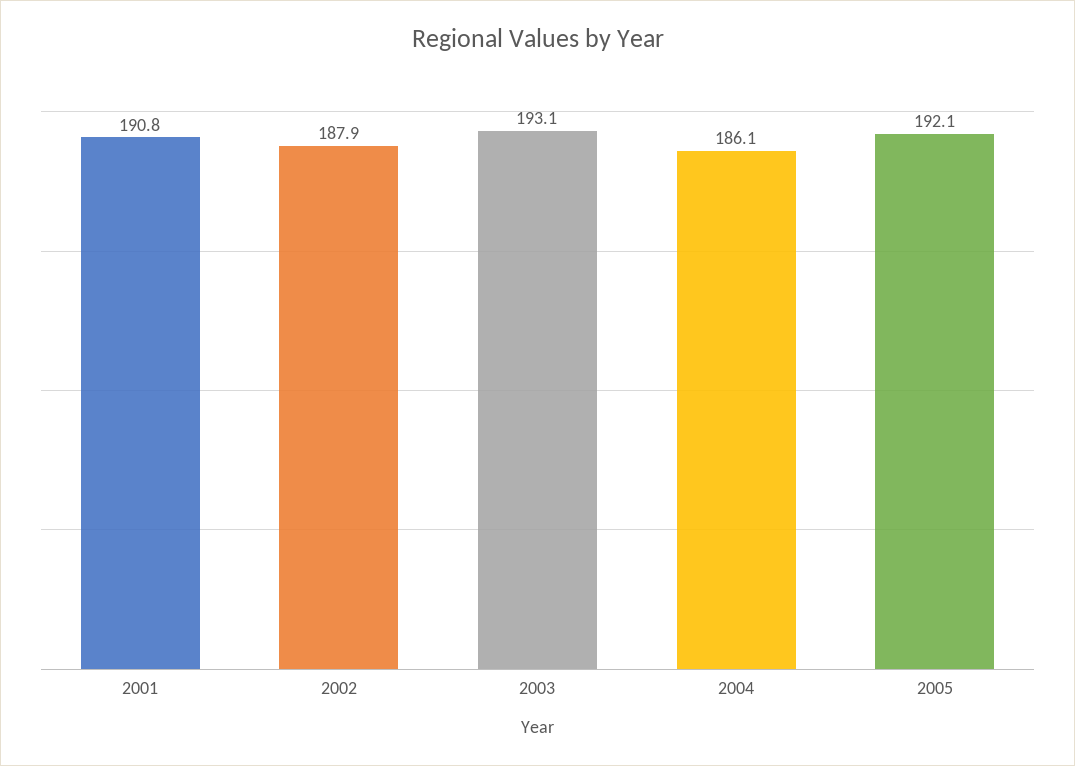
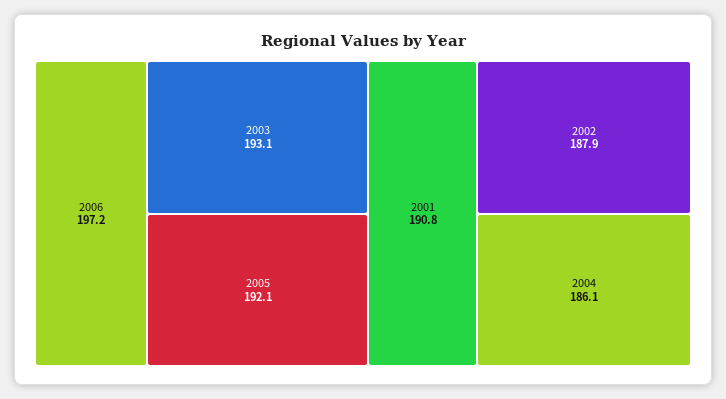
2006: none -> 197.2

